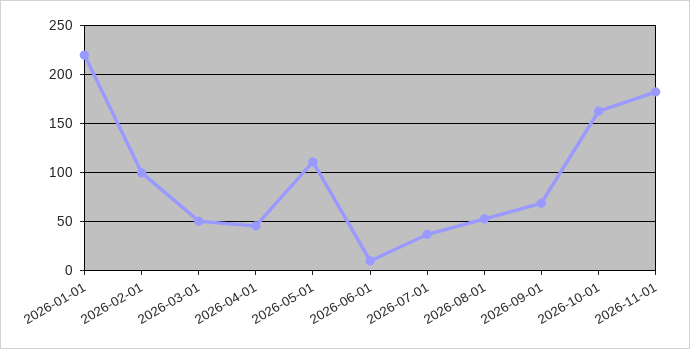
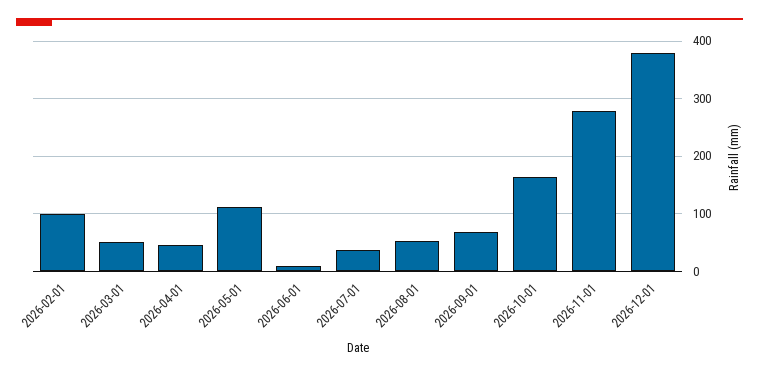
2026-01-01: 220 -> none
2026-11-01: 180 -> 280
2026-12-01: none -> 380

